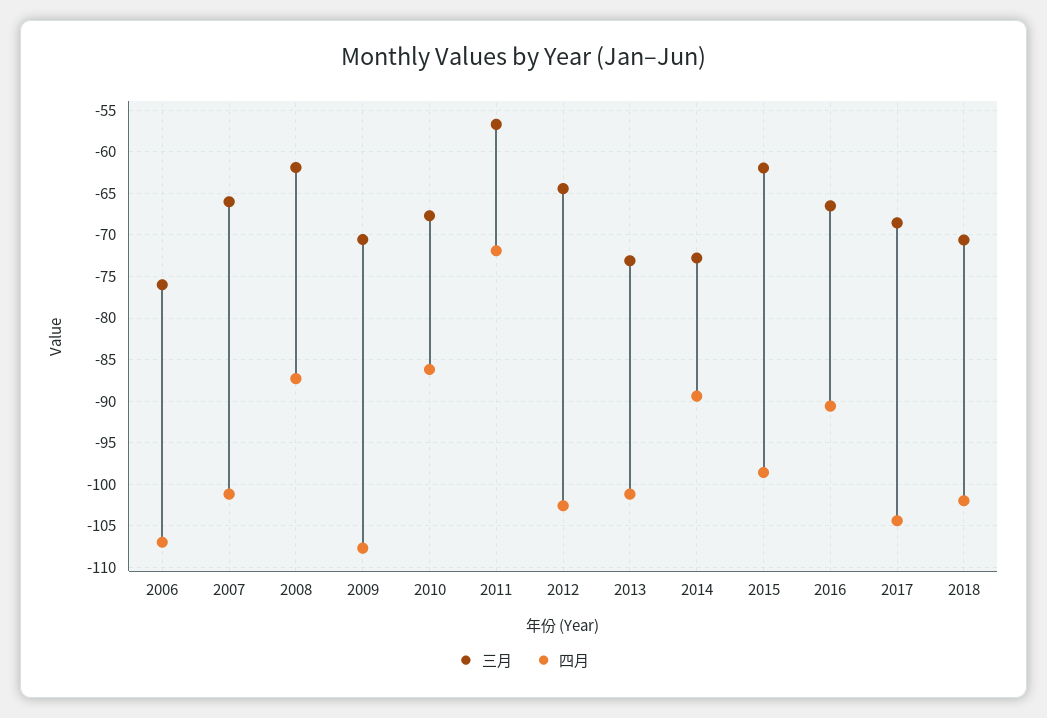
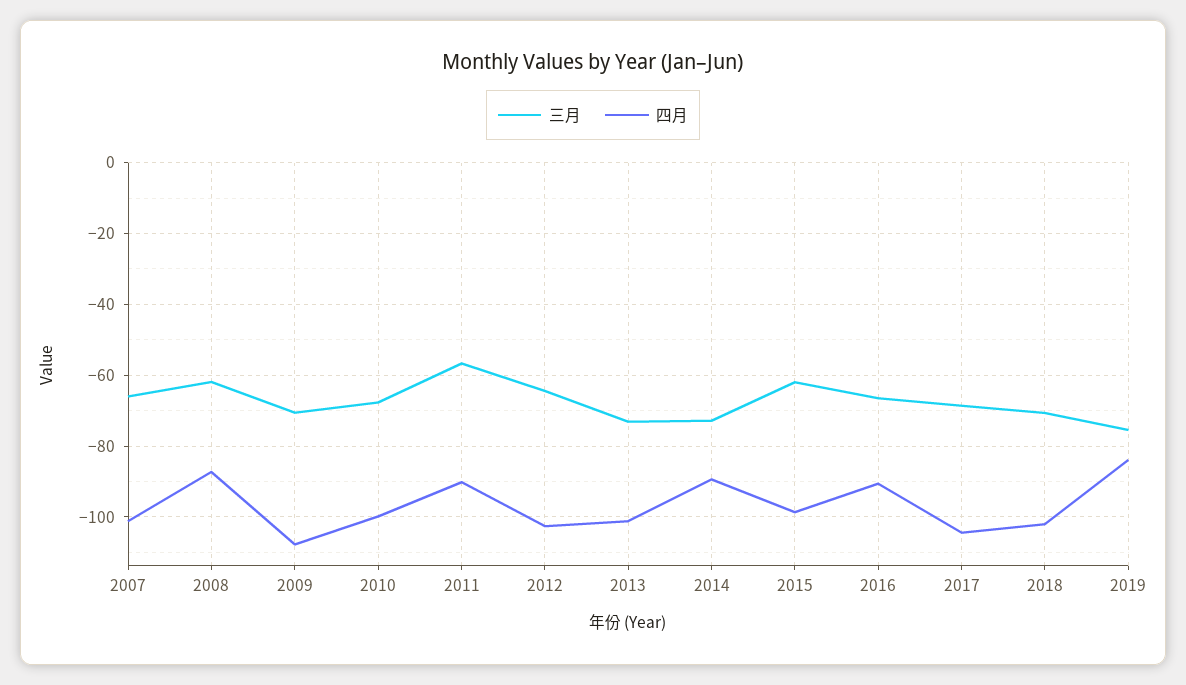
三月, 2006: -76 -> none
四月, 2006: -107 -> none
四月, 2010: -86 -> -100
四月, 2011: -72 -> -90
三月, 2019: none -> -76
四月, 2019: none -> -84

